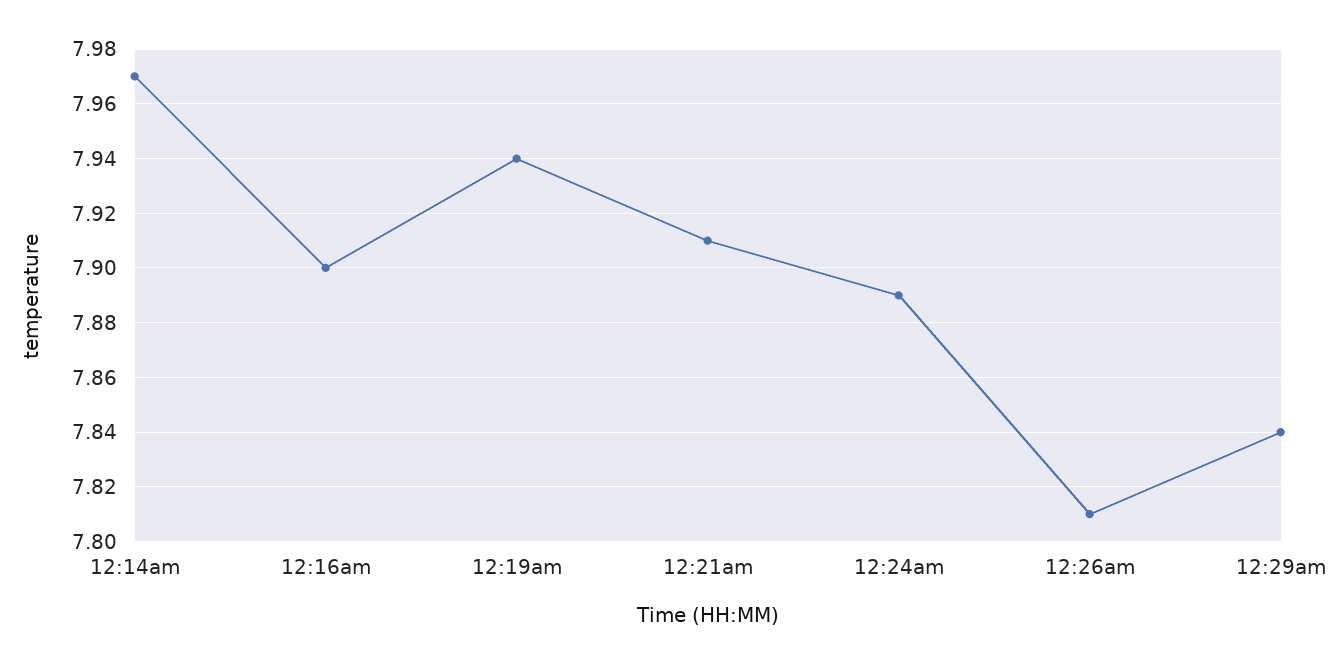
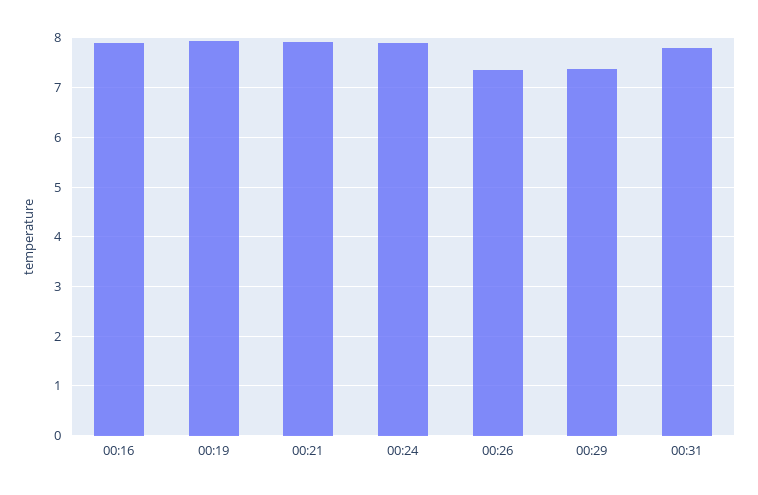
12:14am: 7.97 -> none
12:26am: 7.81 -> 7.4
12:29am: 7.84 -> 7.4
00:31: none -> 7.8

